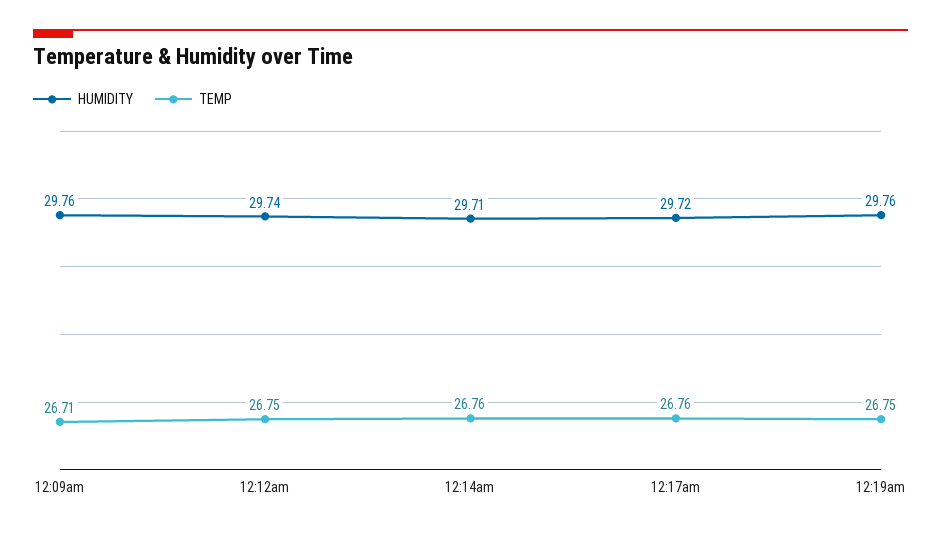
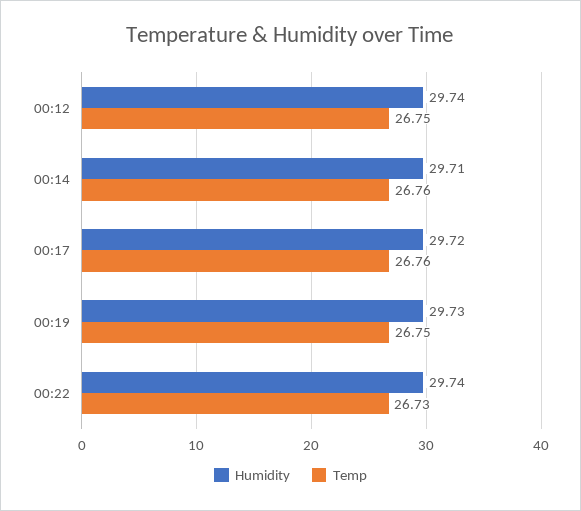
HUMIDITY, 12:09am: 29.76 -> none
TEMP, 12:09am: 26.71 -> none
HUMIDITY, 12:19am: 29.76 -> 29.73
HUMIDITY, 00:22: none -> 29.74
TEMP, 00:22: none -> 26.73

